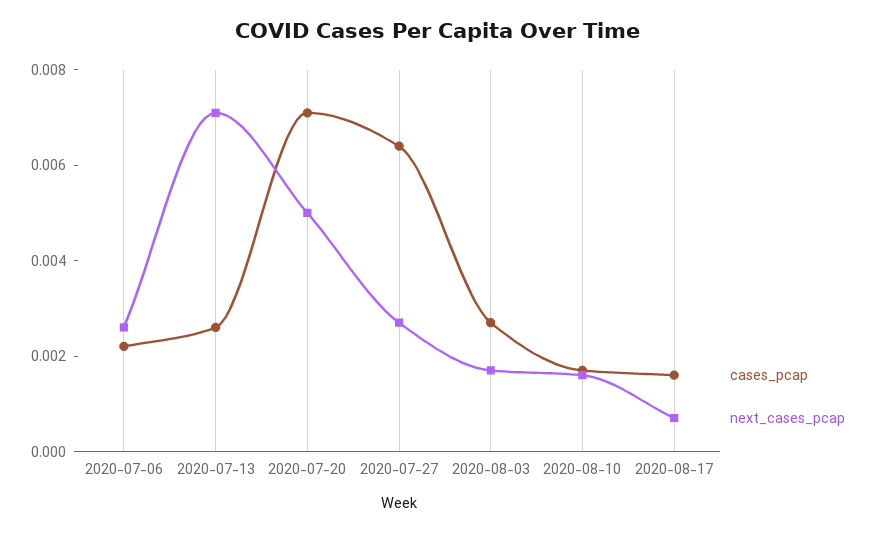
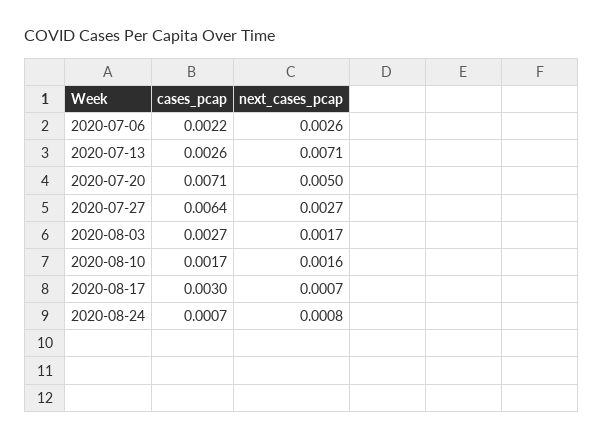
cases_pcap, 2020-08-17: 0.0015 -> 0.003
cases_pcap, 2020-08-24: none -> 0.0007
next_cases_pcap, 2020-08-24: none -> 0.0008

